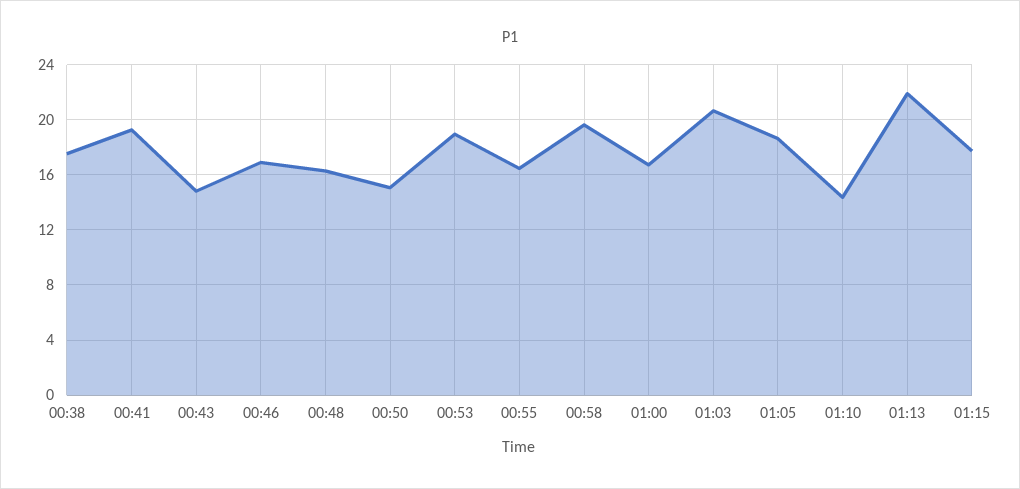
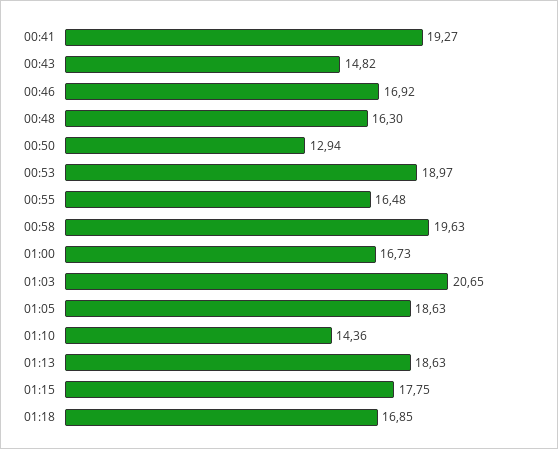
00:38: 17.5 -> none
00:50: 15 -> 12.94
01:13: 22 -> 18.63
01:18: none -> 16.85

